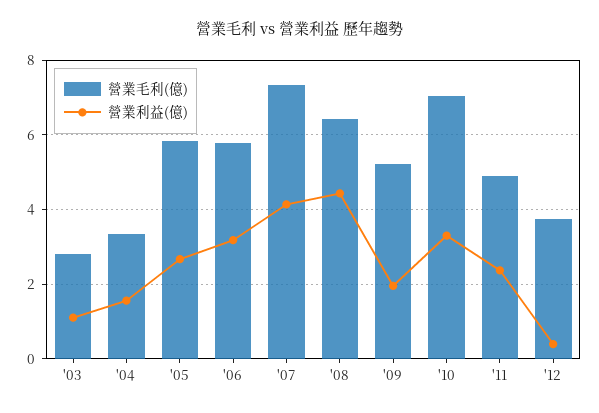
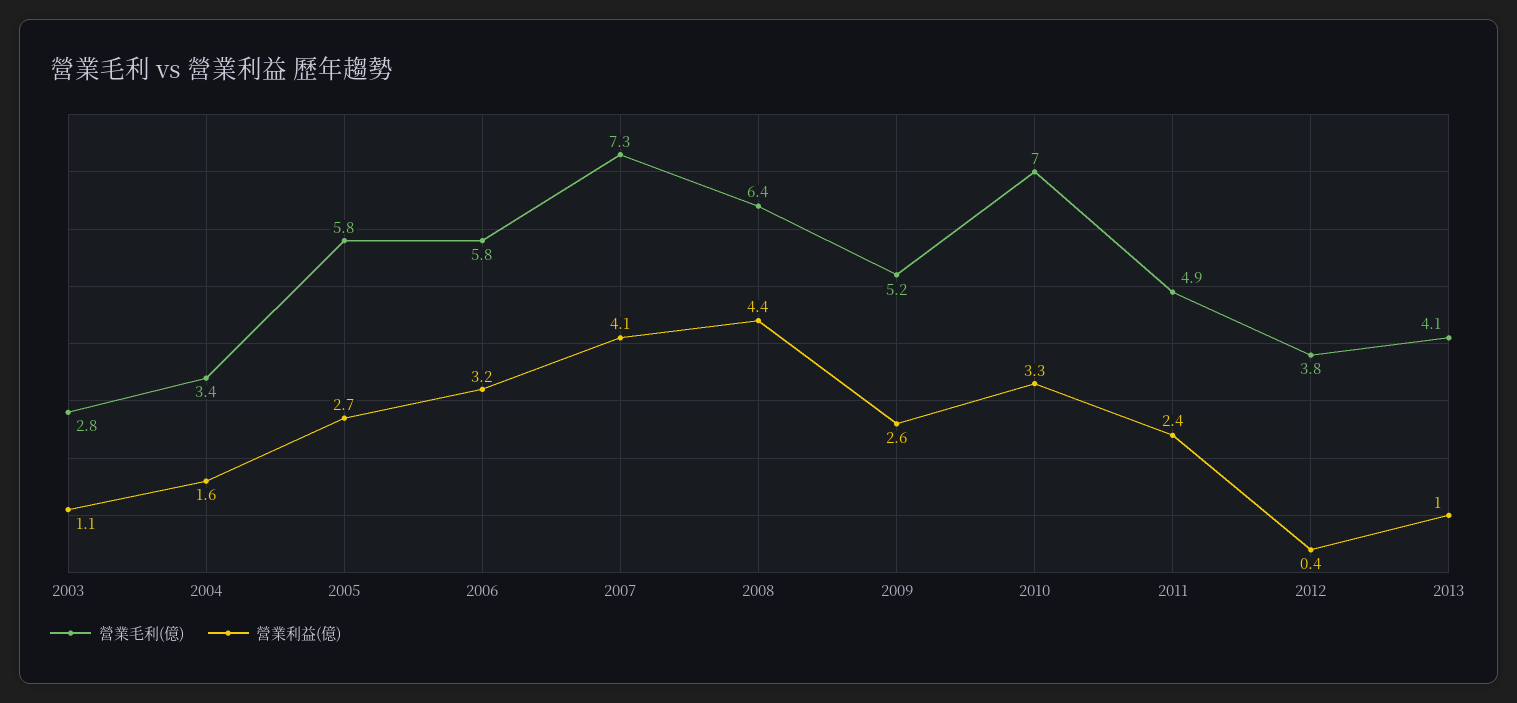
營業利益(億), '09: 2 -> 2.6
營業毛利(億), 2013: none -> 4.1
營業利益(億), 2013: none -> 1

